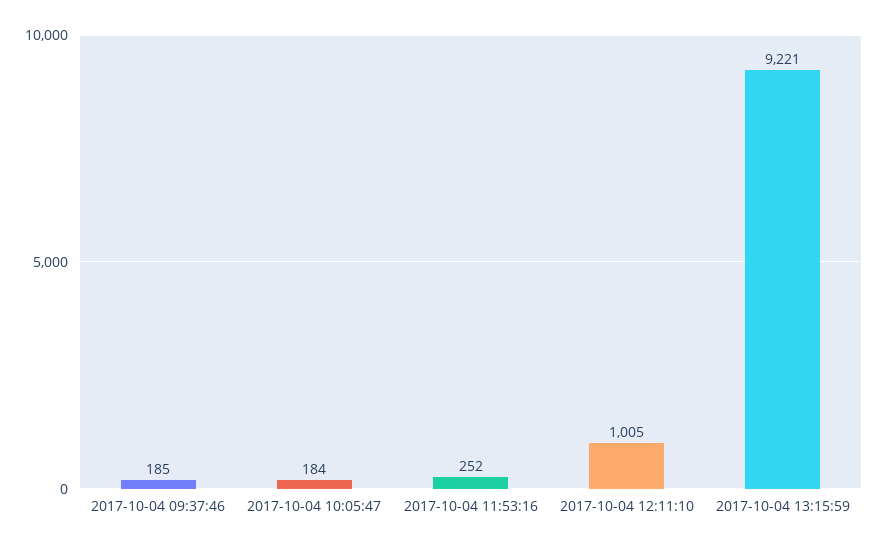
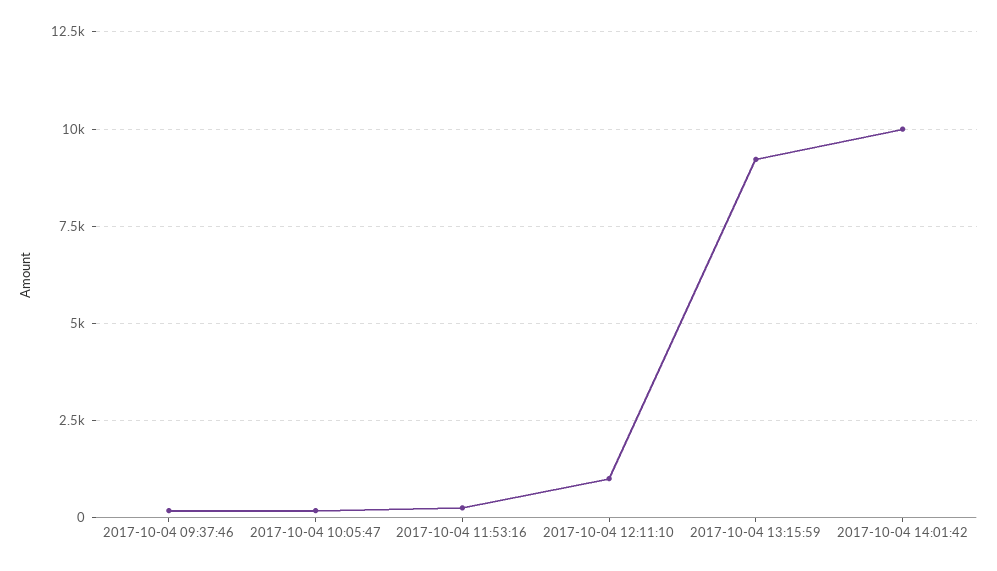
2017-10-04 14:01:42: none -> 10000

